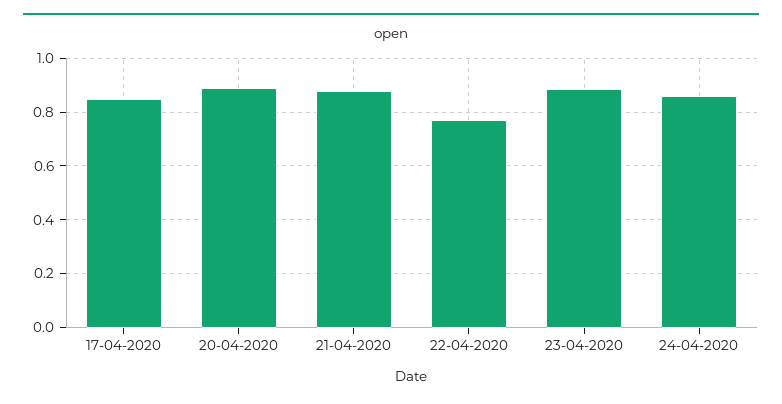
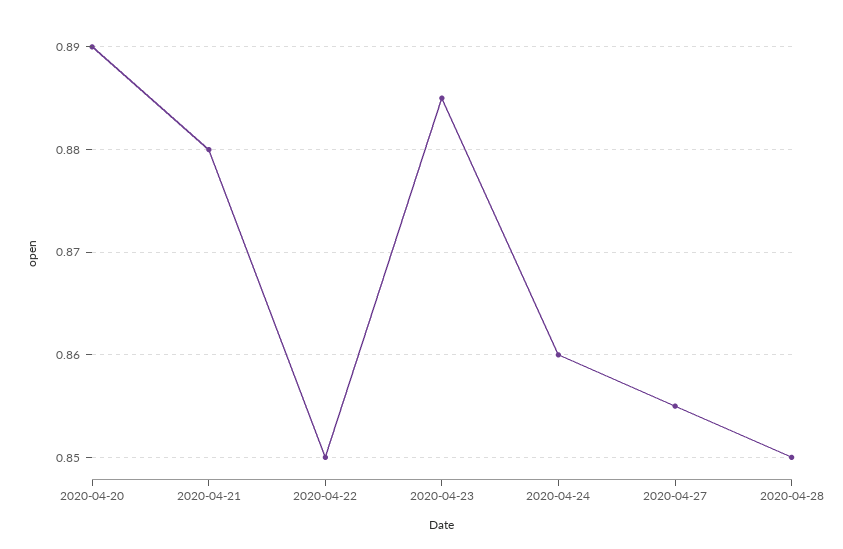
17-04-2020: 0.85 -> none
22-04-2020: 0.775 -> 0.85
2020-04-27: none -> 0.855
2020-04-28: none -> 0.85

